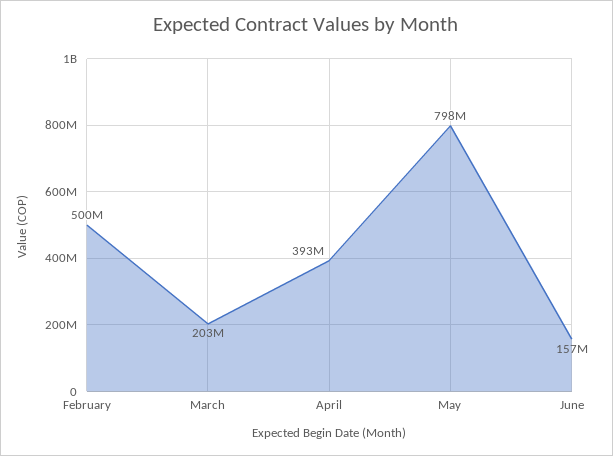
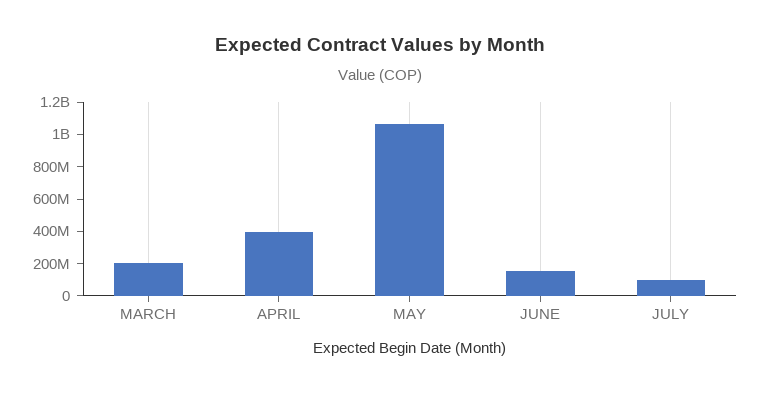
February: 500000000 -> none
May: 798000000 -> 1050000000
JULY: none -> 100000000

